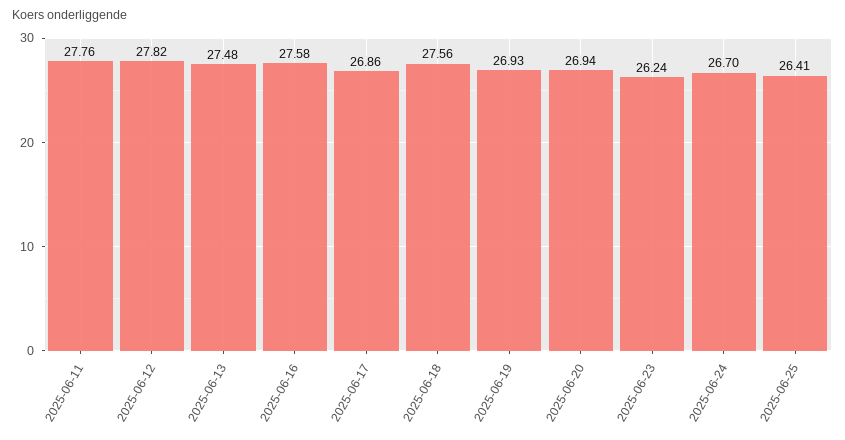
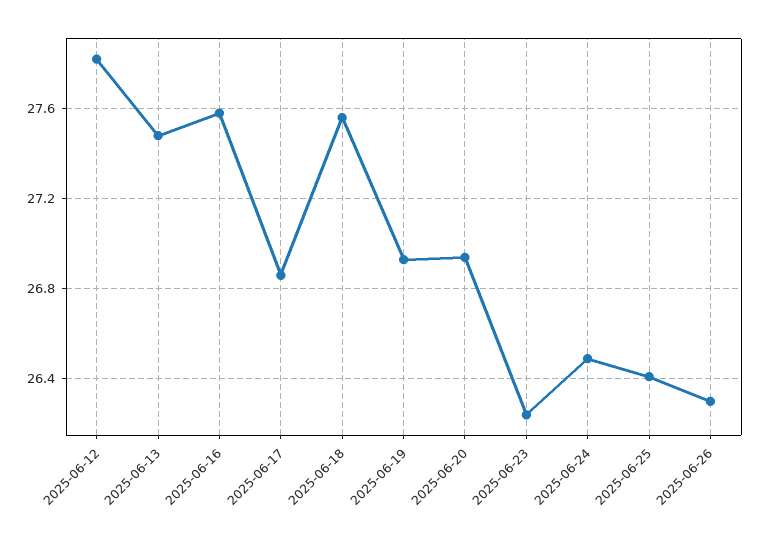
2025-06-11: 27.76 -> none
2025-06-24: 26.7 -> 26.5
2025-06-26: none -> 26.3

